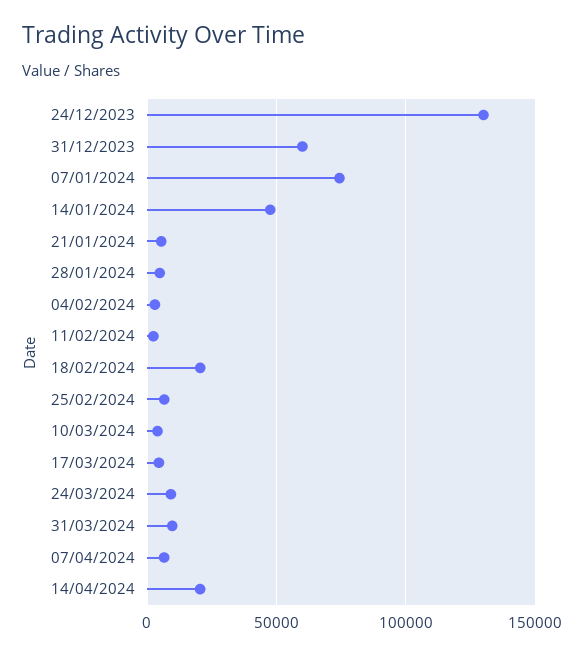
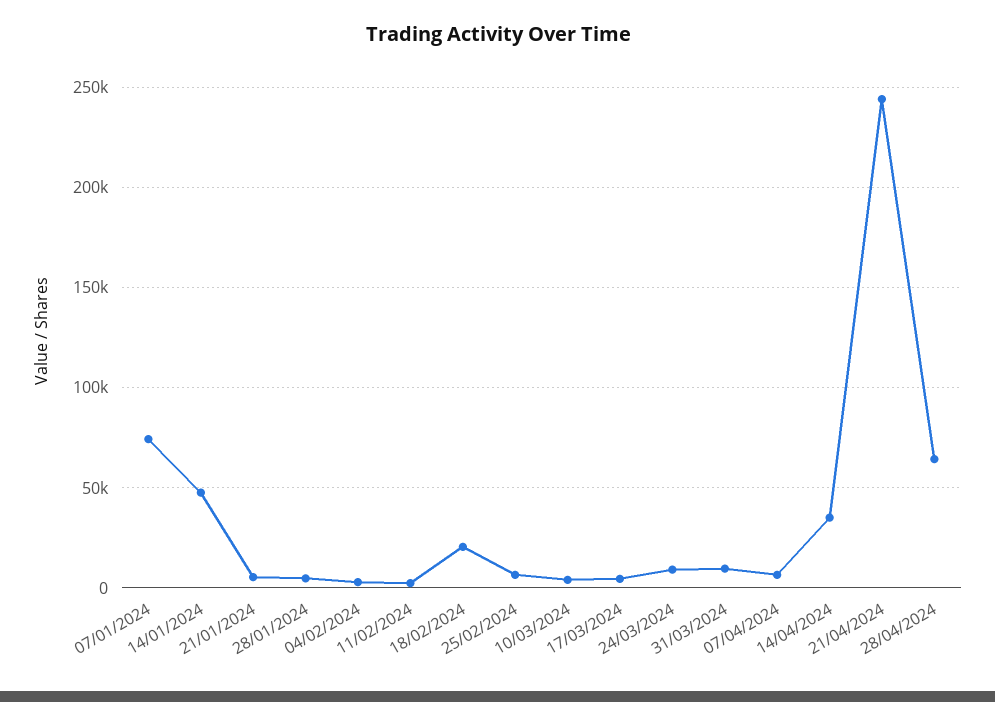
24/12/2023: 130000 -> none
31/12/2023: 60000 -> none
14/04/2024: 20000 -> 35000
21/04/2024: none -> 245000
28/04/2024: none -> 65000

